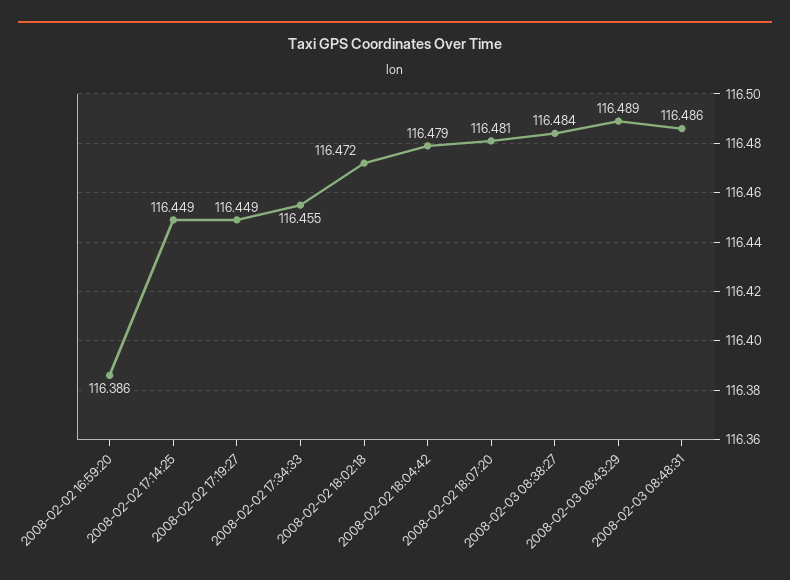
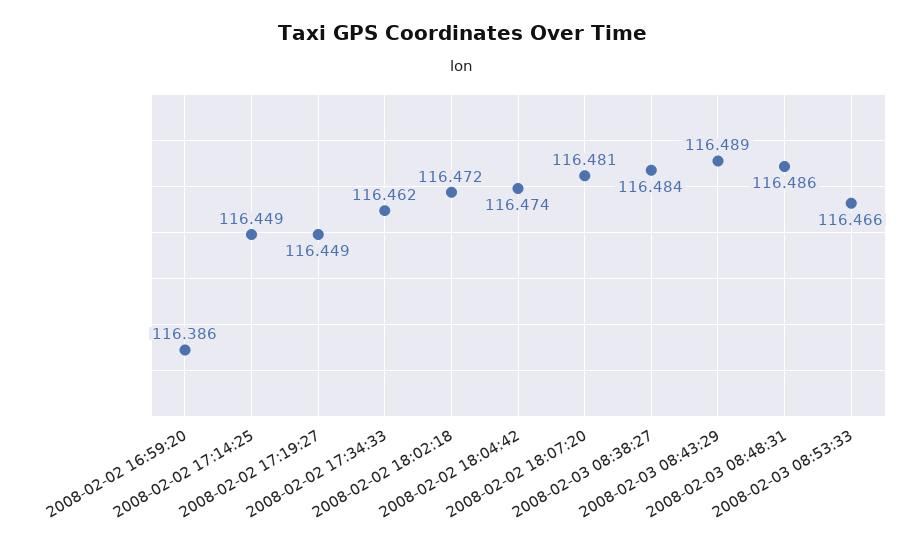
2008-02-02 17:34:33: 116.455 -> 116.462
2008-02-02 18:04:42: 116.479 -> 116.474
2008-02-03 08:53:33: none -> 116.466

